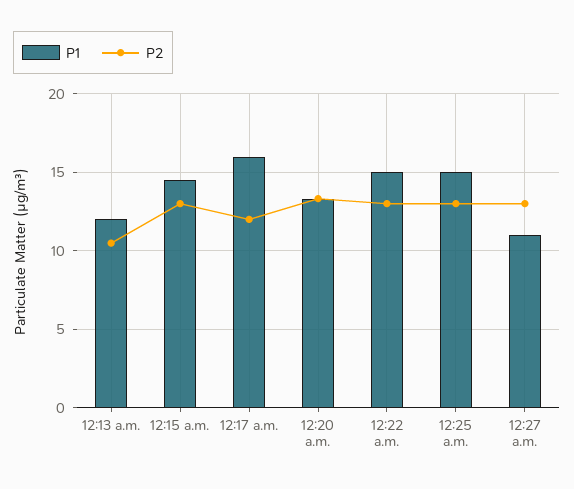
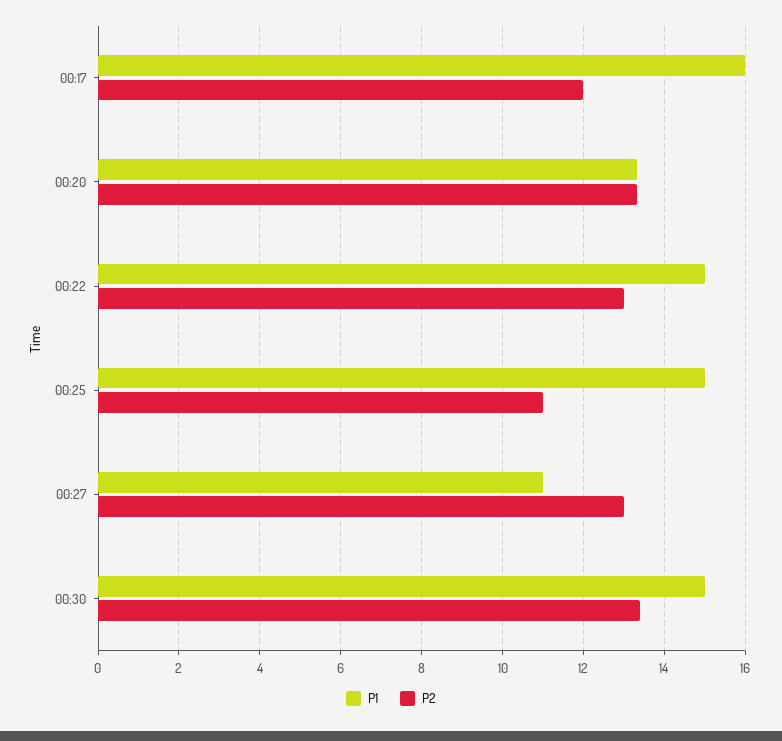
P1, 12:13 a.m.: 12 -> none
P2, 12:13 a.m.: 10.5 -> none
P1, 12:15 a.m.: 14.5 -> none
P2, 12:15 a.m.: 13 -> none
P2, 12:25 a.m.: 13 -> 11
P1, 00:30: none -> 15
P2, 00:30: none -> 13.4

